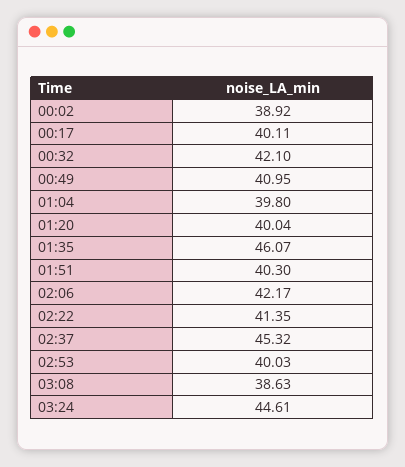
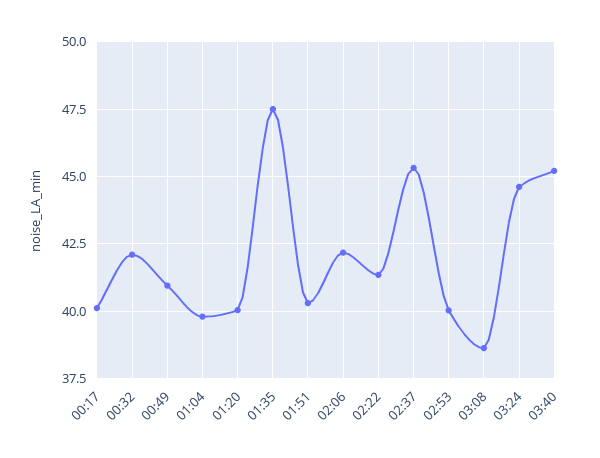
00:02: 38.92 -> none
01:35: 46.07 -> 47.5
03:40: none -> 45.25

